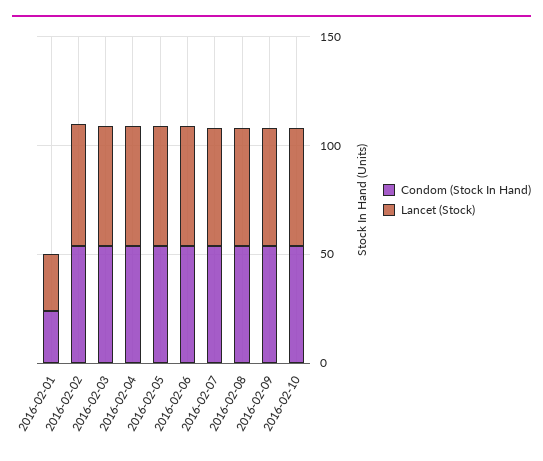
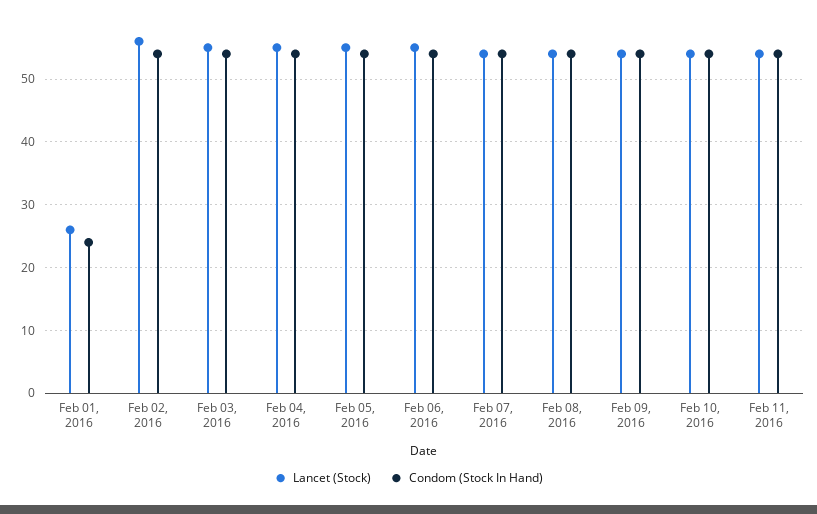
Lancet (Stock), Feb 11, 2016: none -> 54
Condom (Stock In Hand), Feb 11, 2016: none -> 54

